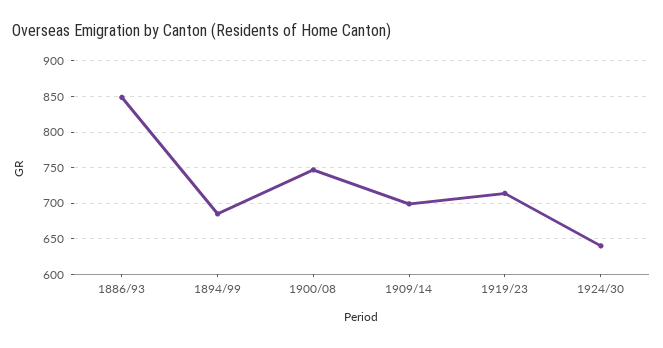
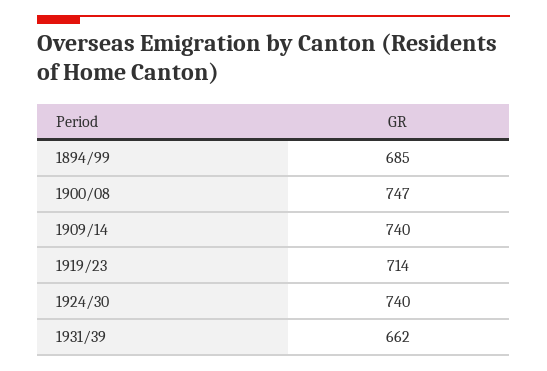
1886/93: 850 -> none
1909/14: 700 -> 740
1924/30: 640 -> 740
1931/39: none -> 662

